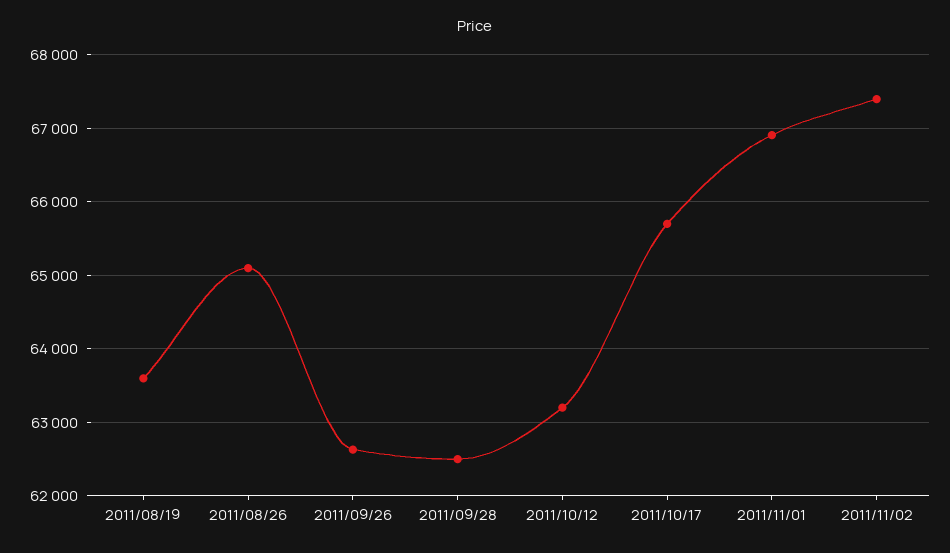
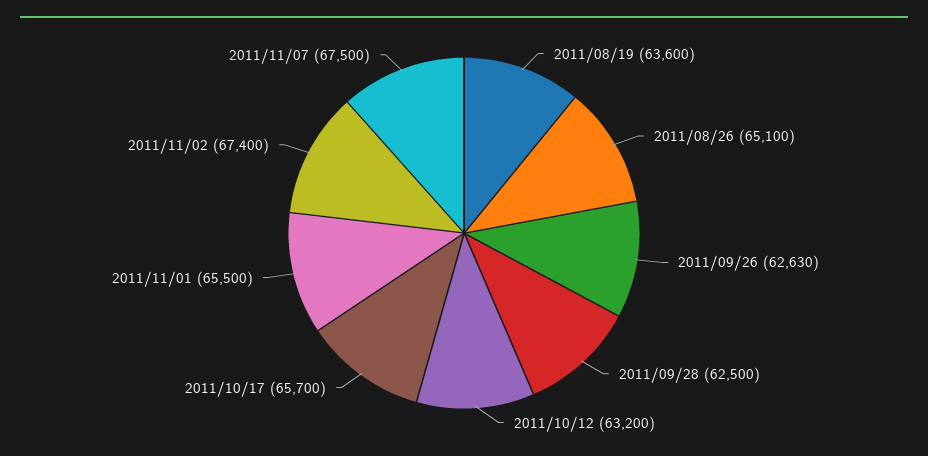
2011/11/01: 66900 -> 65500
2011/11/07: none -> 67500

